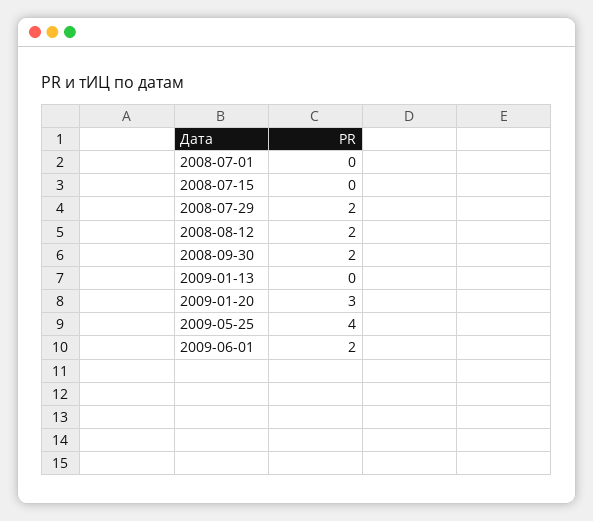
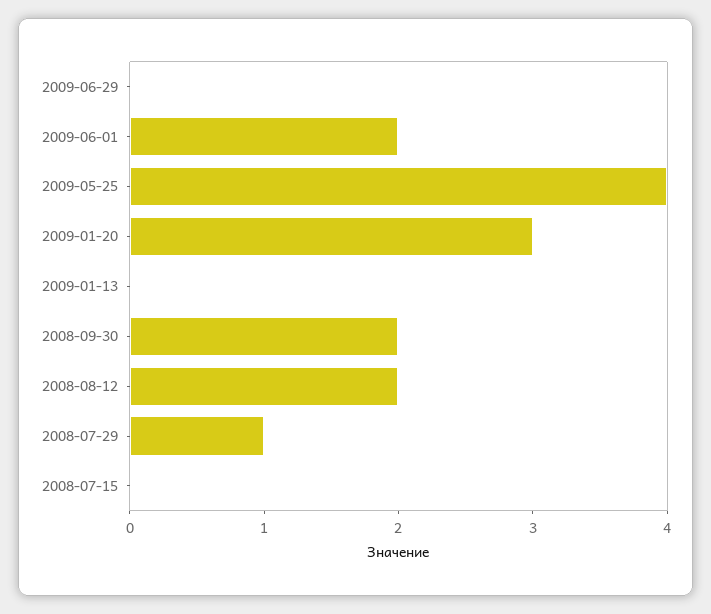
2008-07-01: 0 -> none
2008-07-29: 2 -> 1
2009-06-29: none -> 0

